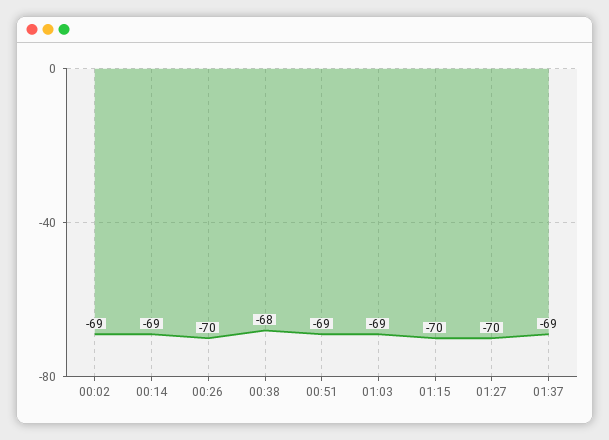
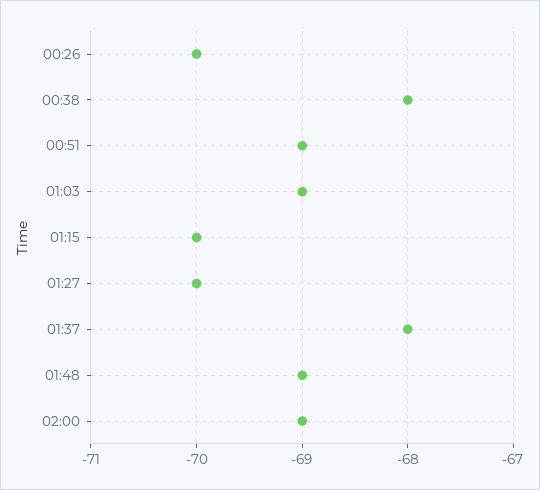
00:02: -69 -> none
00:14: -69 -> none
01:37: -69 -> -68
01:48: none -> -69
02:00: none -> -69

